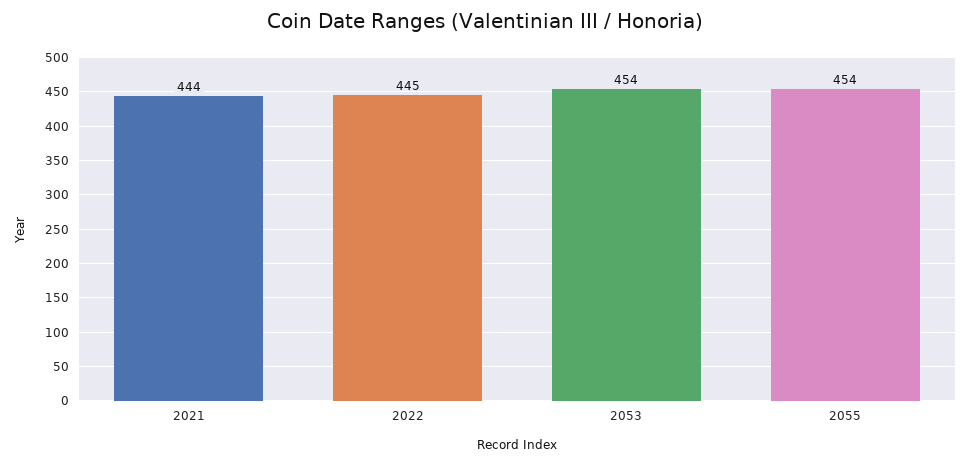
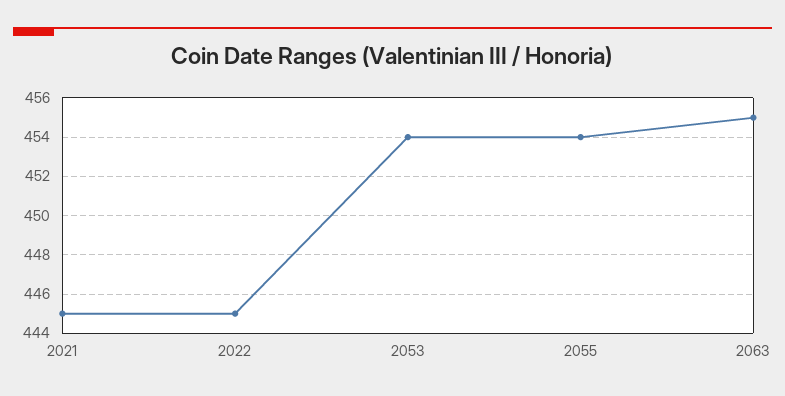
2021: 444 -> 445
2063: none -> 455

